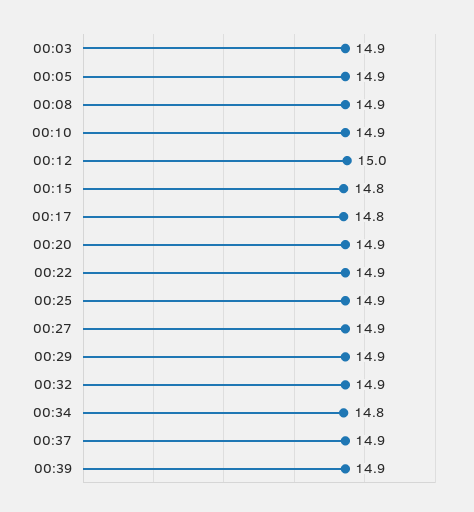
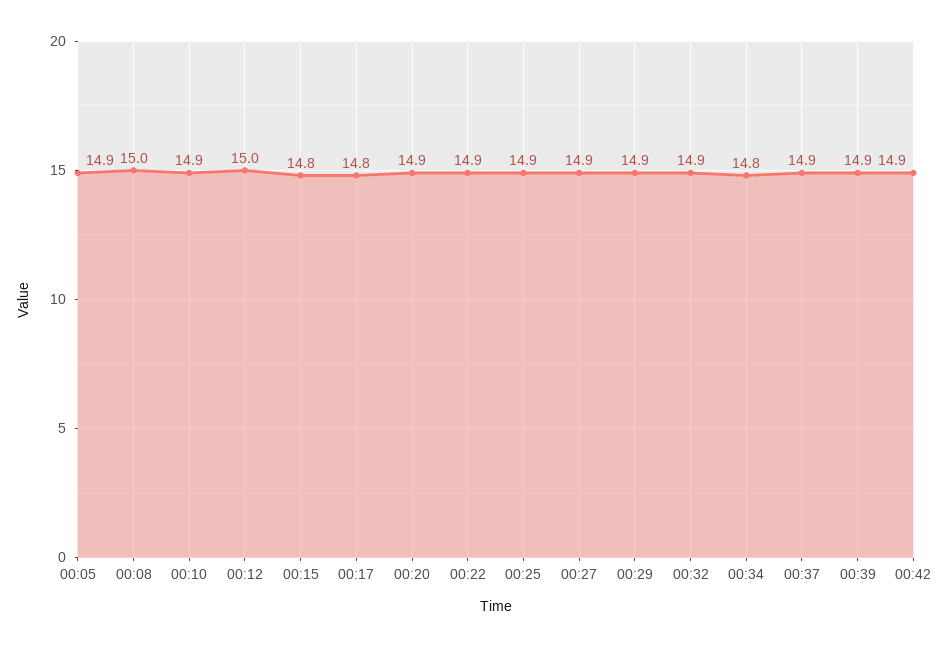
00:03: 14.9 -> none
00:08: 14.9 -> 15
00:42: none -> 14.9

